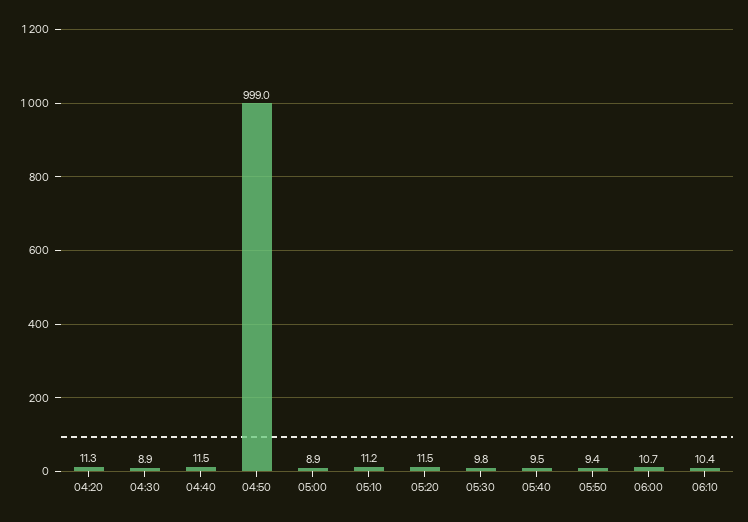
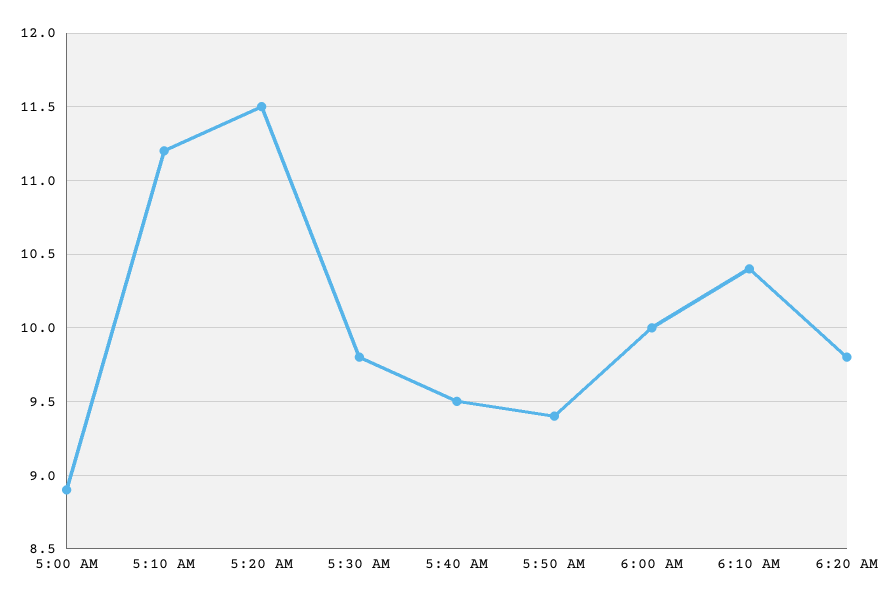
04:20: 11.3 -> none
04:30: 8.9 -> none
04:40: 11.5 -> none
04:50: 999 -> none
06:00: 10.7 -> 10
6:20 AM: none -> 9.8

